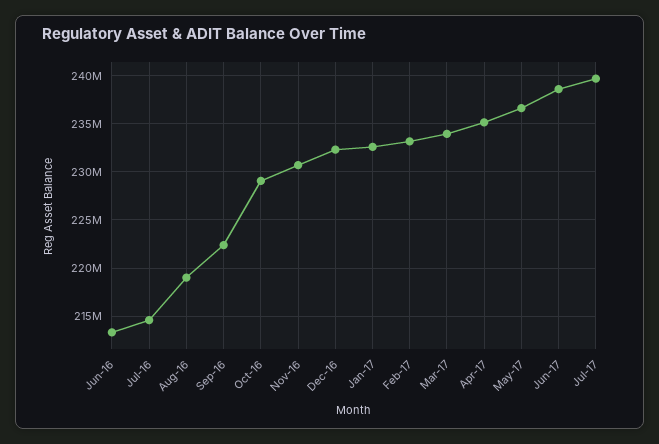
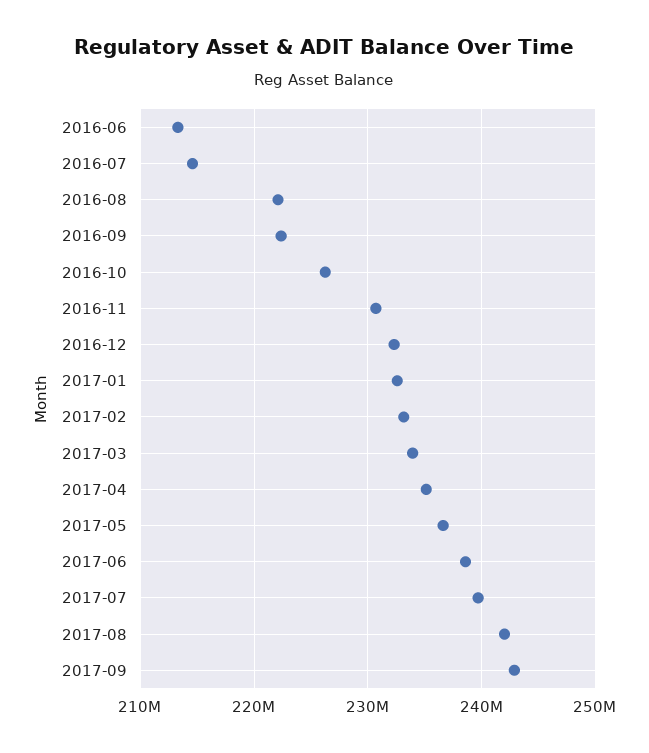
Aug-16: 219000000 -> 222000000
Oct-16: 229000000 -> 226000000
2017-08: none -> 242000000
2017-09: none -> 243000000

